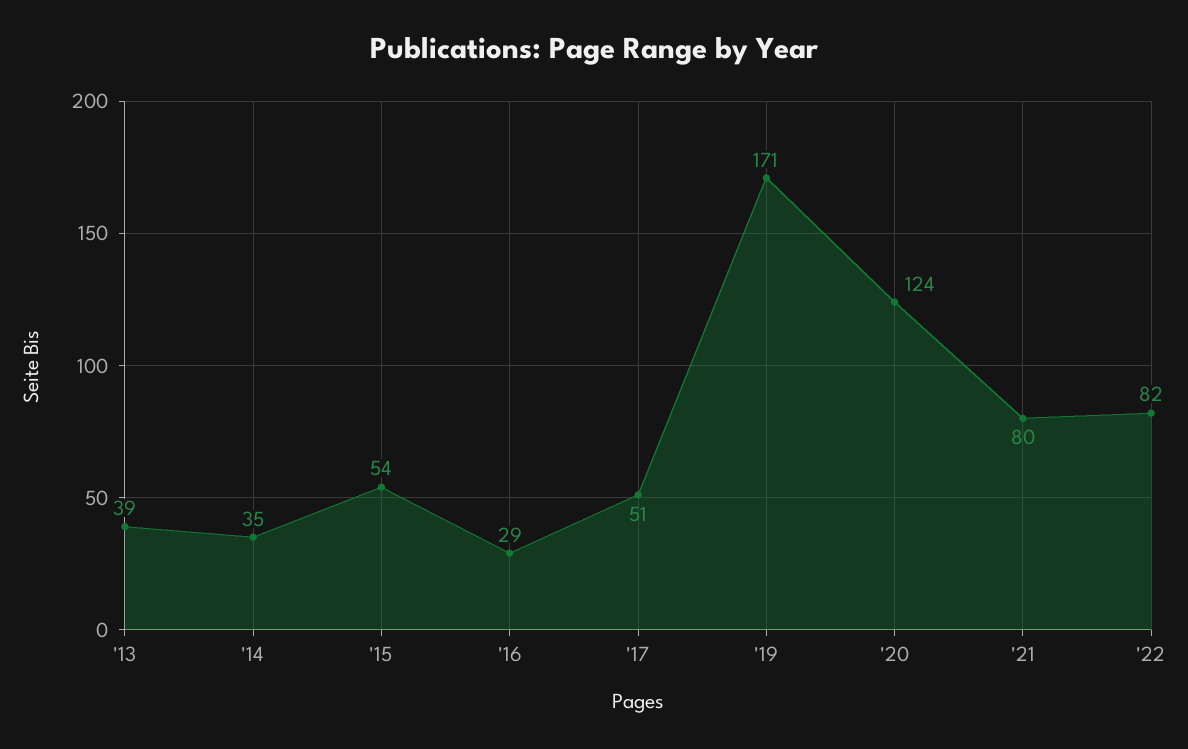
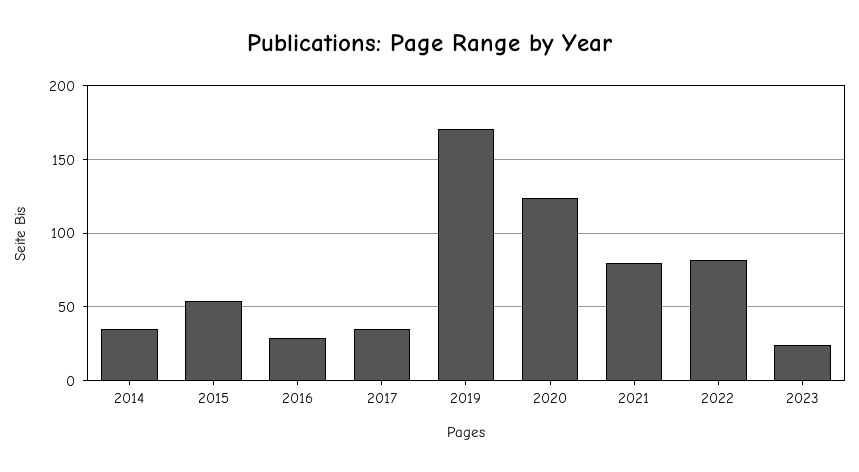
'13: 39 -> none
'17: 51 -> 35
2023: none -> 25

